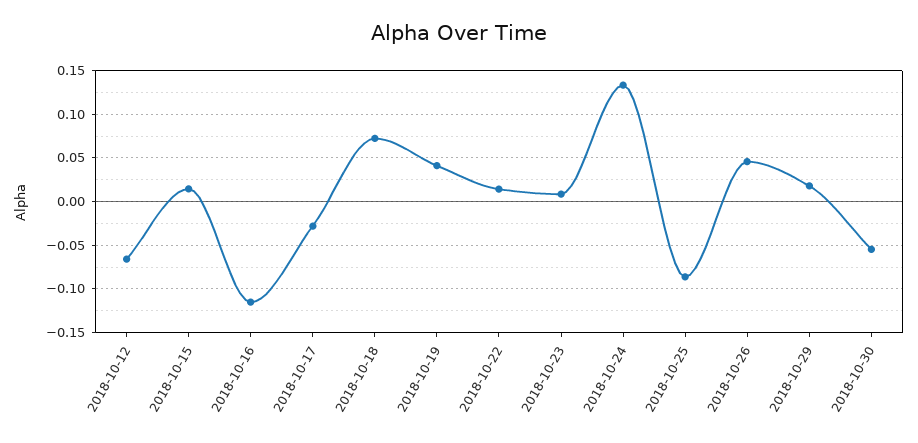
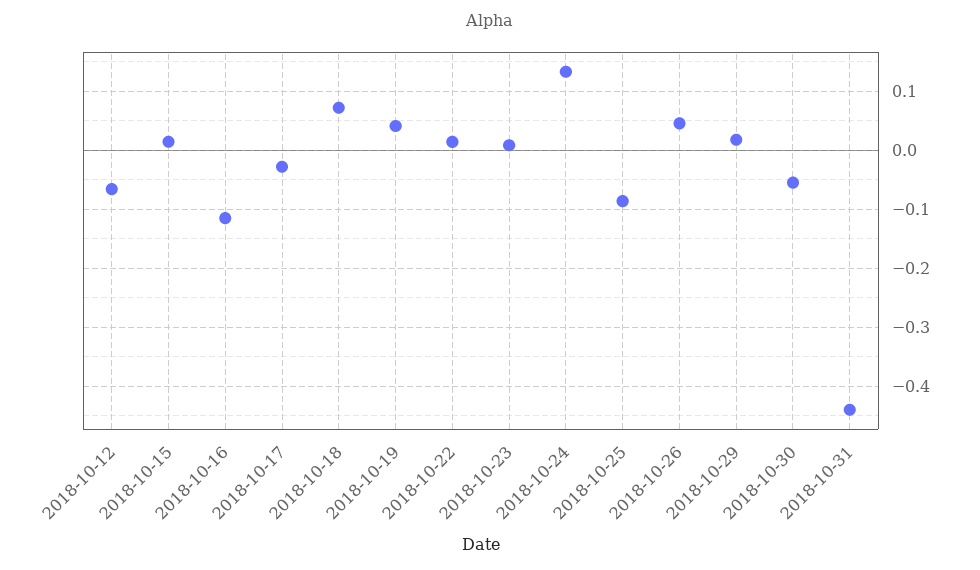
2018-10-31: none -> -0.44

